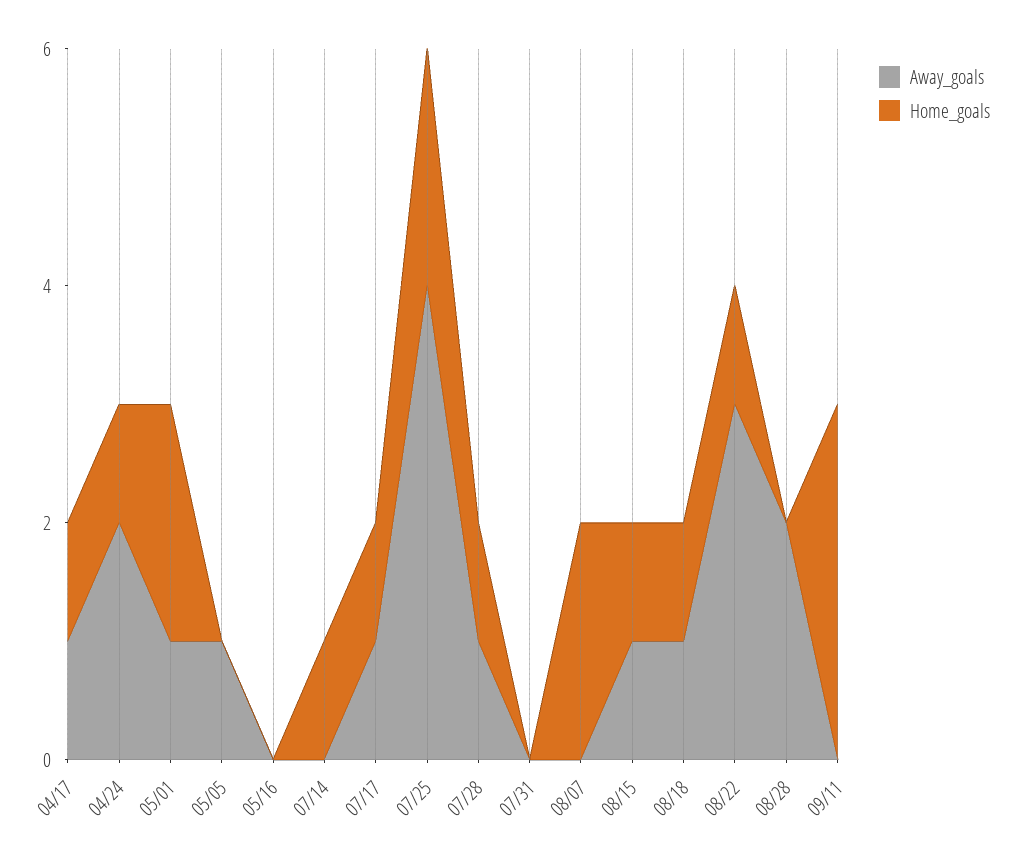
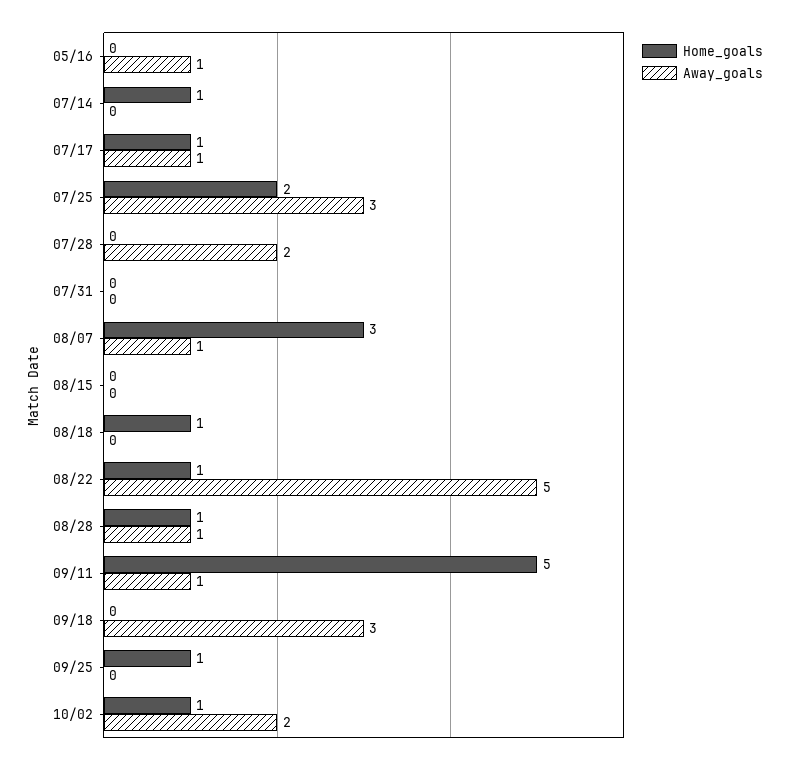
Away_goals, 04/17: 1 -> none
Home_goals, 04/17: 1 -> none
Away_goals, 04/24: 2 -> none
Home_goals, 04/24: 1 -> none
Away_goals, 05/01: 1 -> none
Home_goals, 05/01: 2 -> none
Away_goals, 05/05: 1 -> none
Home_goals, 05/05: 0 -> none
Away_goals, 05/16: 0 -> 1
Away_goals, 07/25: 4 -> 3
Away_goals, 07/28: 1 -> 2
Home_goals, 07/28: 1 -> 0
Away_goals, 08/07: 0 -> 1
Home_goals, 08/07: 2 -> 3
Away_goals, 08/15: 1 -> 0
Home_goals, 08/15: 1 -> 0
Away_goals, 08/18: 1 -> 0
Away_goals, 08/22: 3 -> 5
Away_goals, 08/28: 2 -> 1
Home_goals, 08/28: 0 -> 1
Away_goals, 09/11: 0 -> 1
Home_goals, 09/11: 3 -> 5
Home_goals, 09/18: none -> 0
Away_goals, 09/18: none -> 3
Home_goals, 09/25: none -> 1
Away_goals, 09/25: none -> 0
Home_goals, 10/02: none -> 1
Away_goals, 10/02: none -> 2

